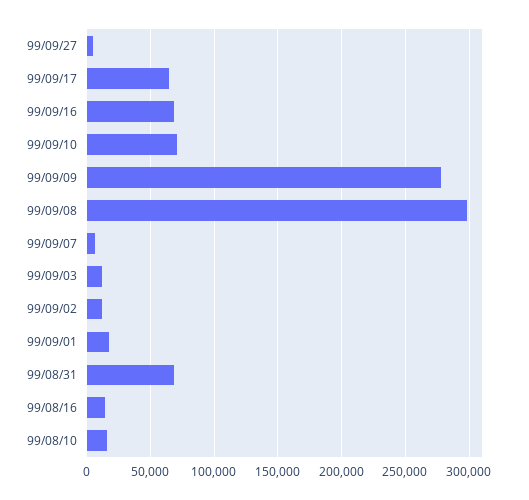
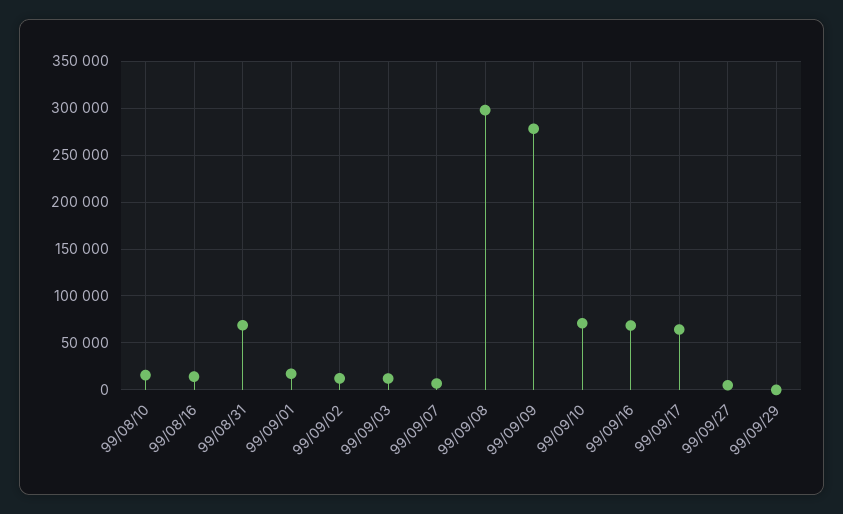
99/09/29: none -> 0

